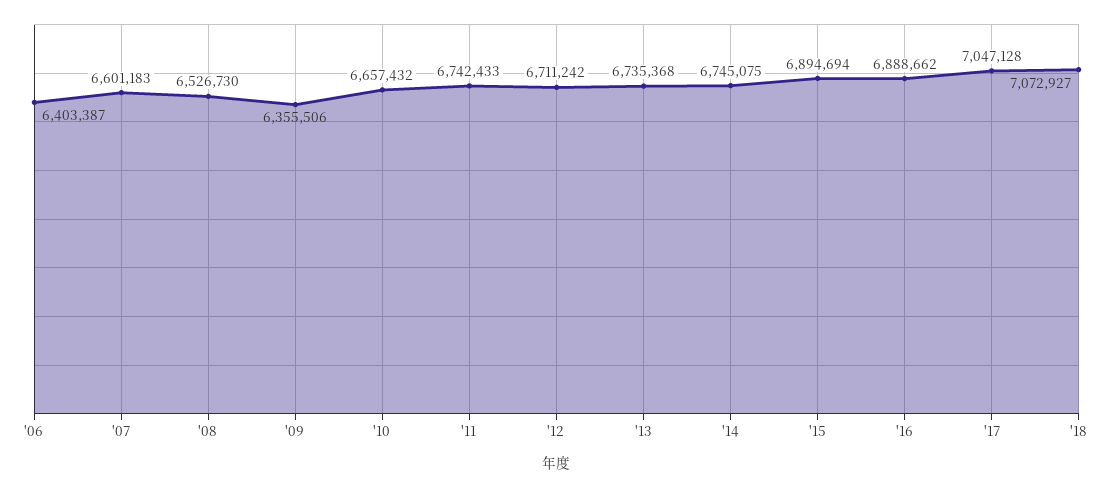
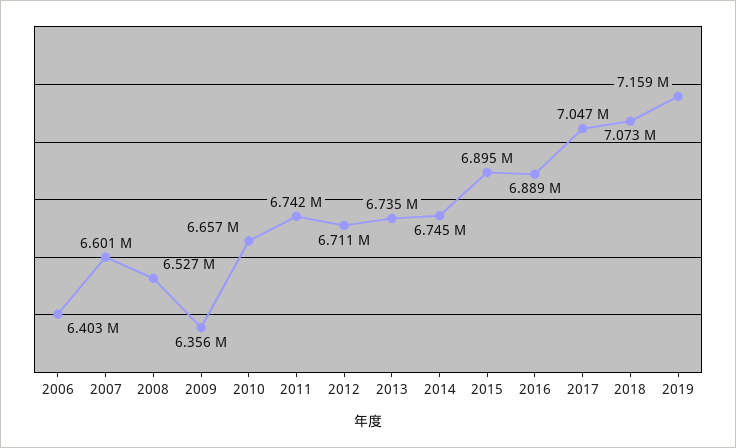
2019: none -> 7159000

